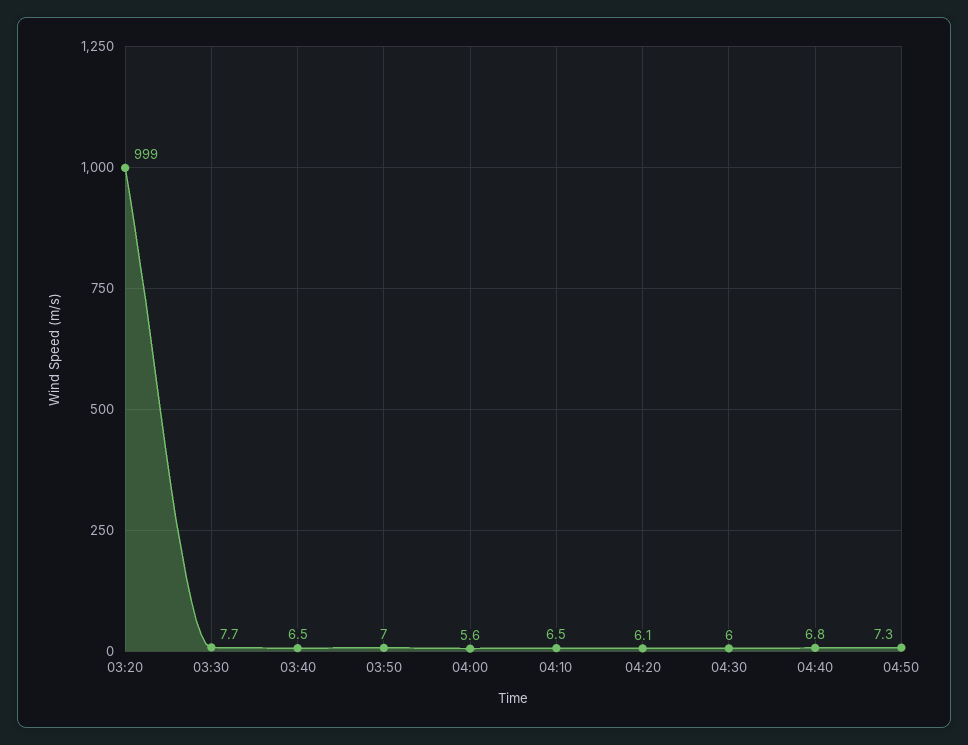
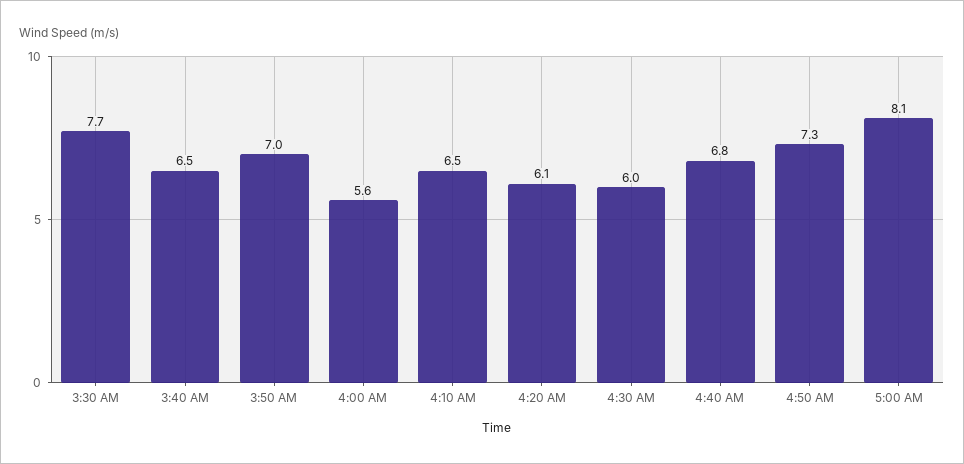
03:20: 999 -> none
5:00 AM: none -> 8.1

